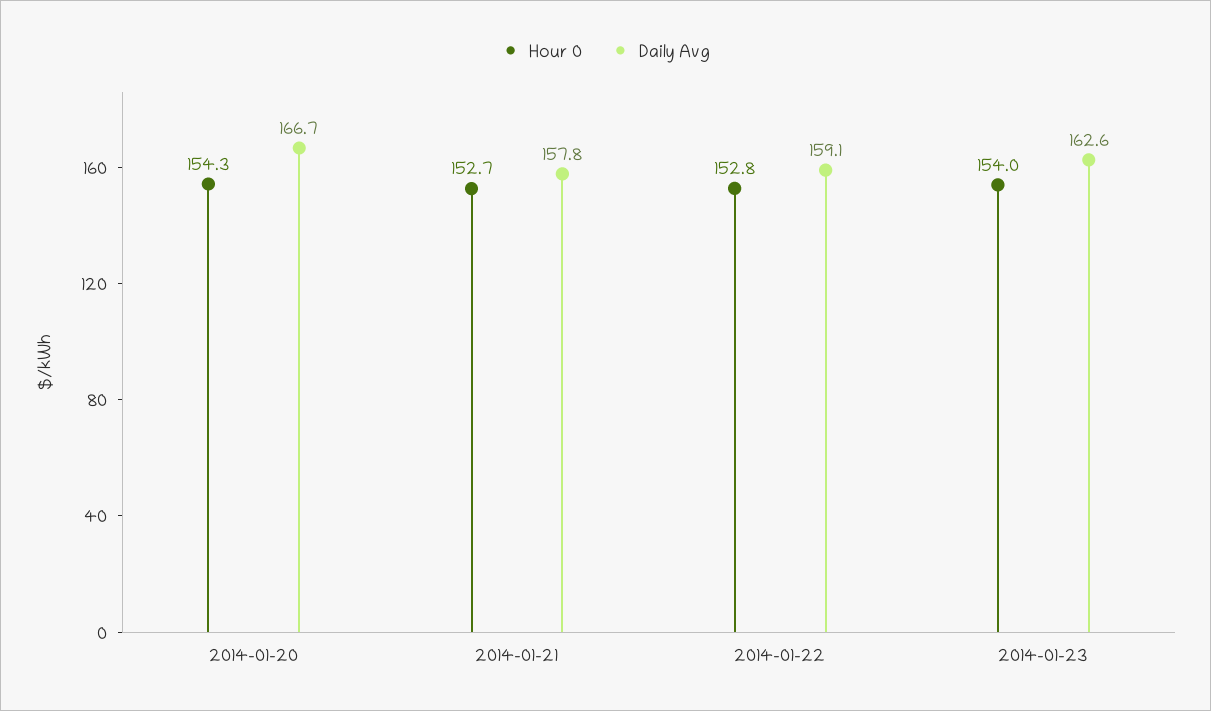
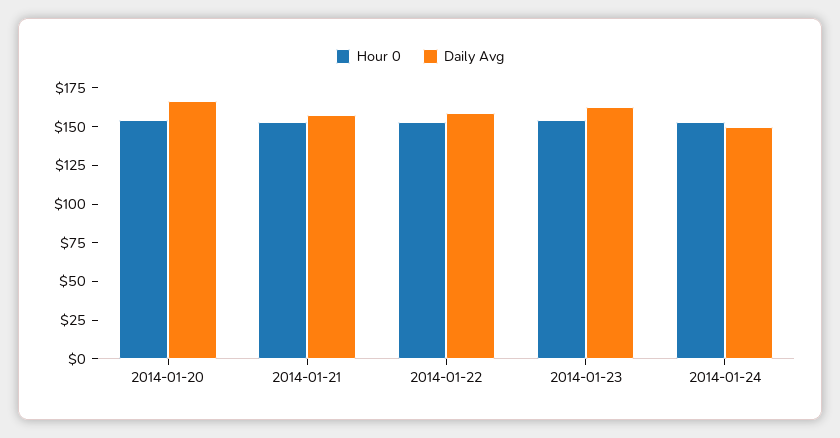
Hour 0, 2014-01-24: none -> 150
Daily Avg, 2014-01-24: none -> 150

